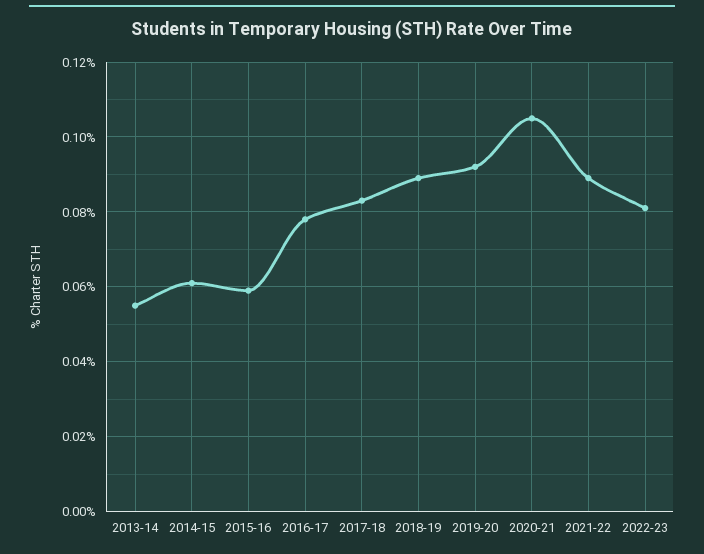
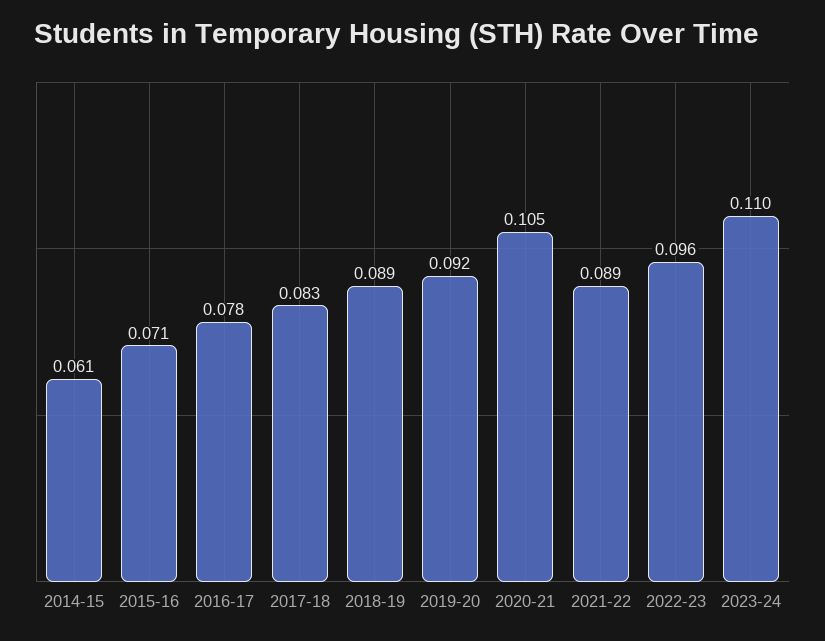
2013-14: 0.055 -> none
2015-16: 0.06 -> 0.071
2022-23: 0.08 -> 0.096
2023-24: none -> 0.11

